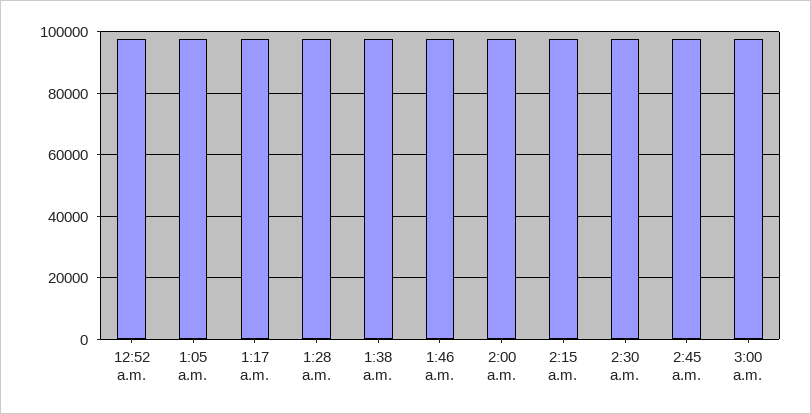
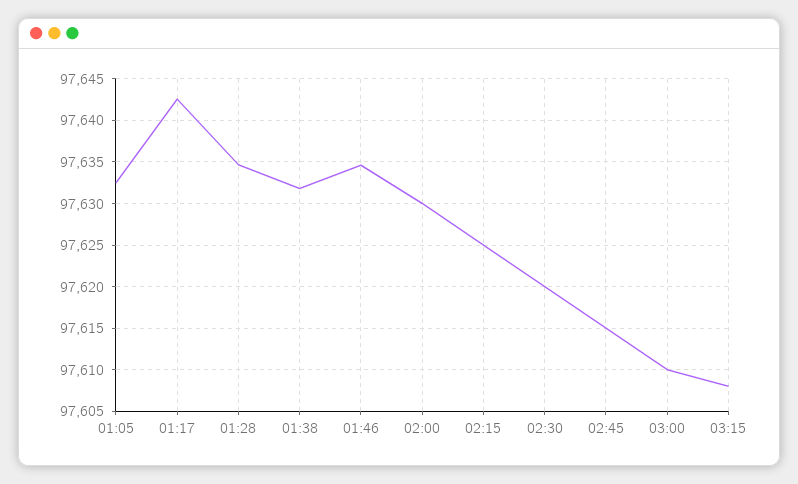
12:52 a.m.: 98000 -> none
03:15: none -> 97608

